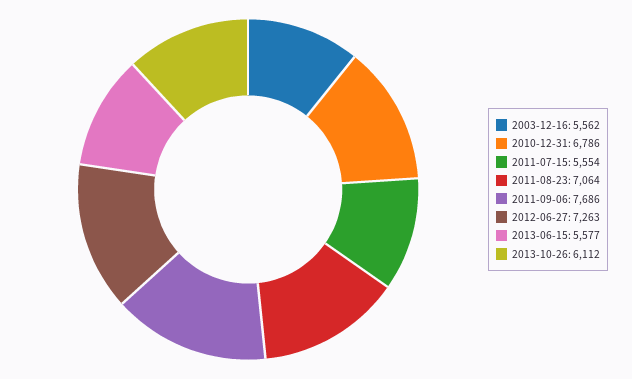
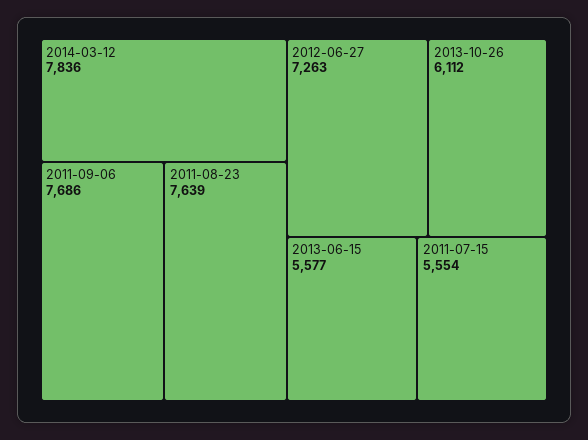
2003-12-16: 5562 -> none
2010-12-31: 6786 -> none
2011-08-23: 7064 -> 7639
2014-03-12: none -> 7836

